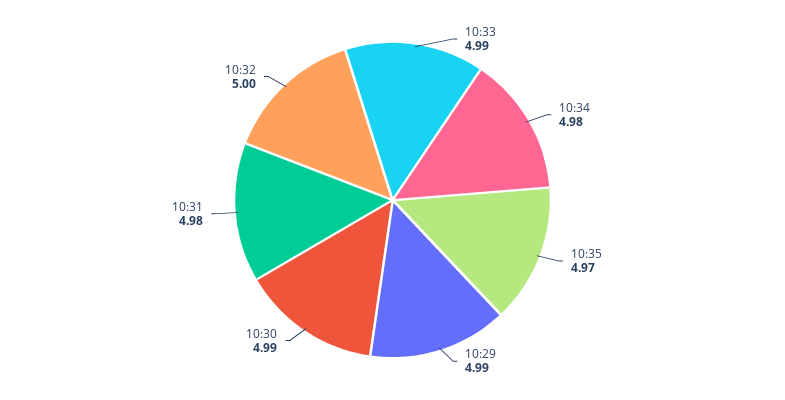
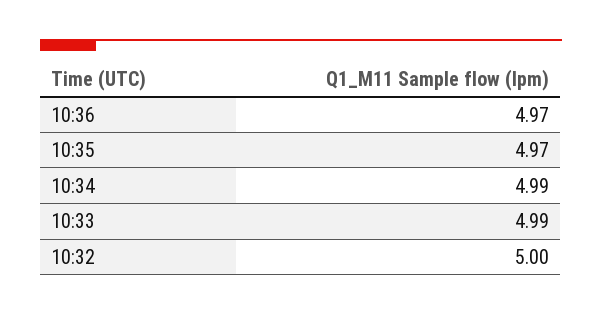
10:34: 4.98 -> 4.99
10:29: 4.99 -> none
10:30: 4.99 -> none
10:31: 4.98 -> none
10:36: none -> 4.97

